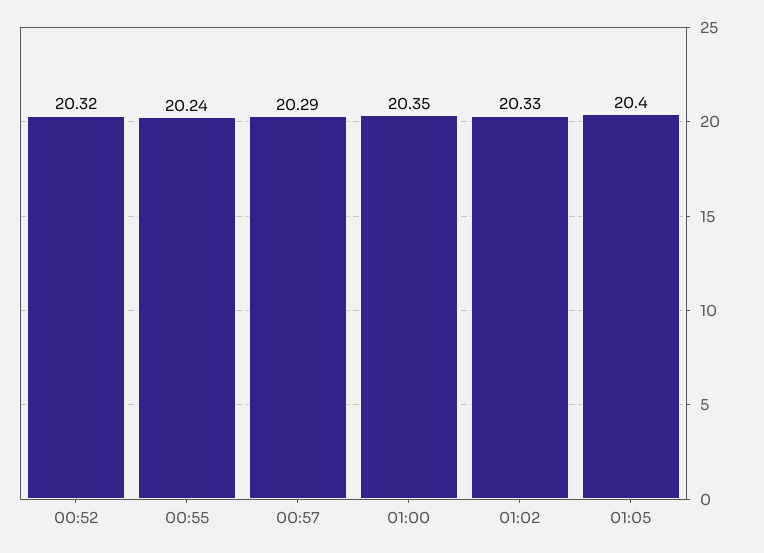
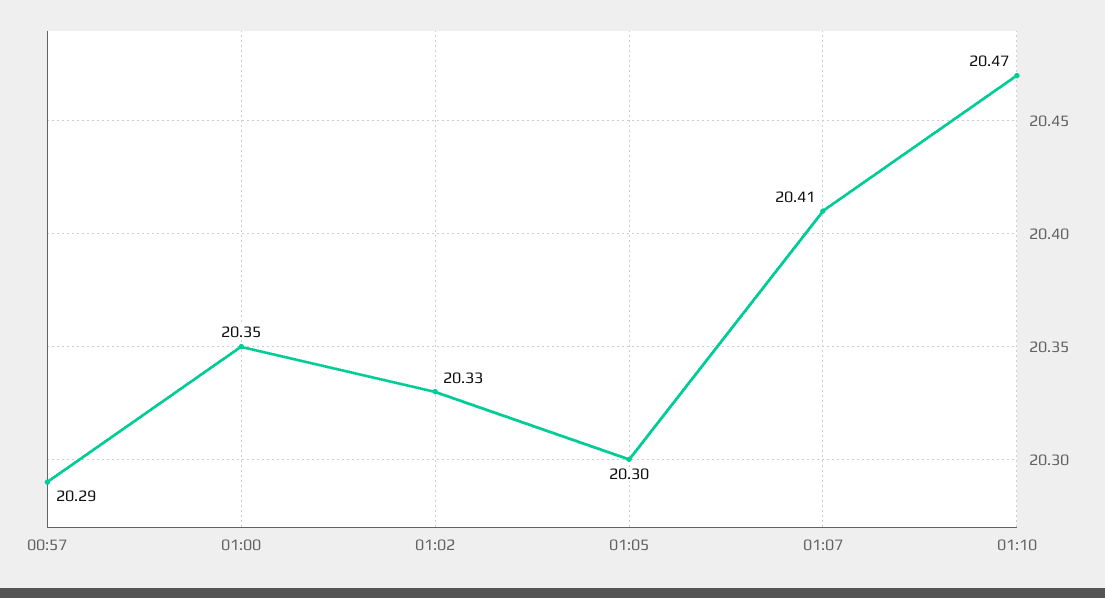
00:52: 20.32 -> none
00:55: 20.24 -> none
01:05: 20.4 -> 20.3
01:07: none -> 20.41
01:10: none -> 20.47

